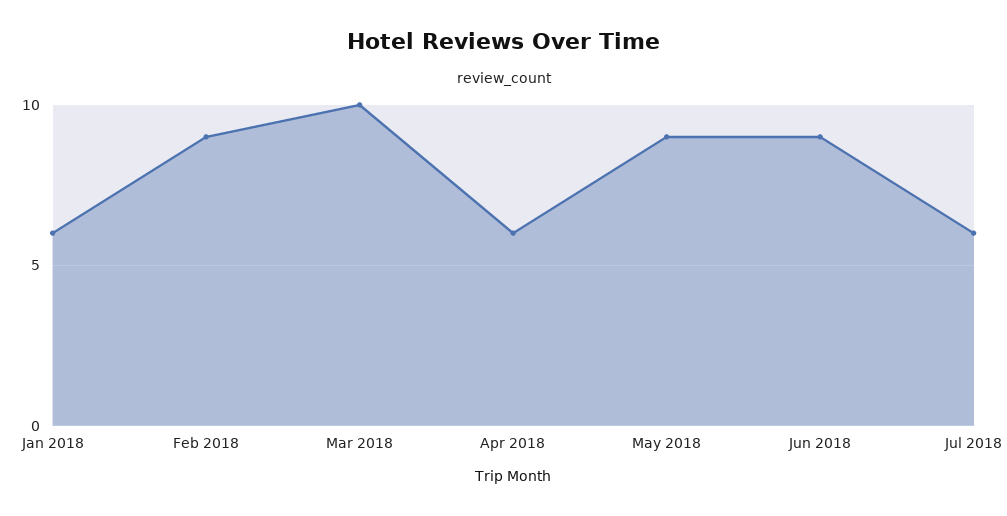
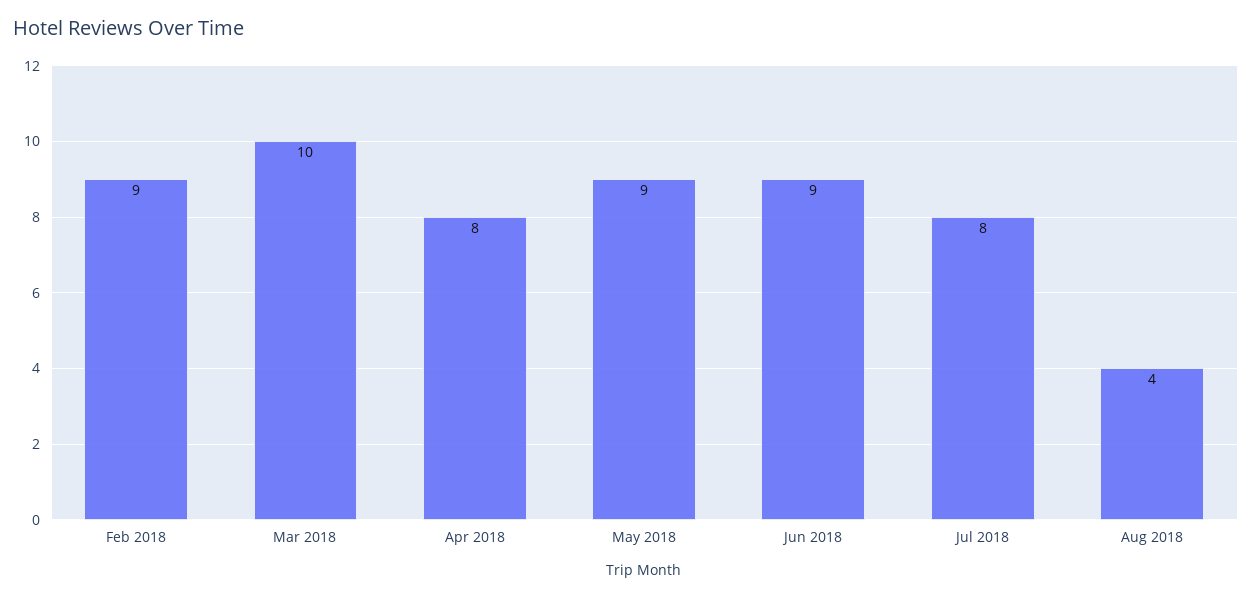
Jan 2018: 6 -> none
Apr 2018: 6 -> 8
Jul 2018: 6 -> 8
Aug 2018: none -> 4

